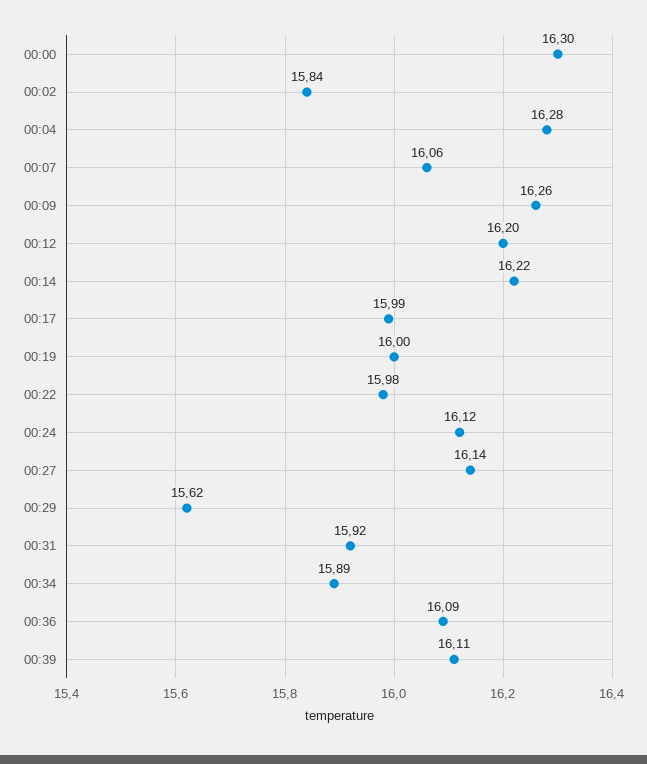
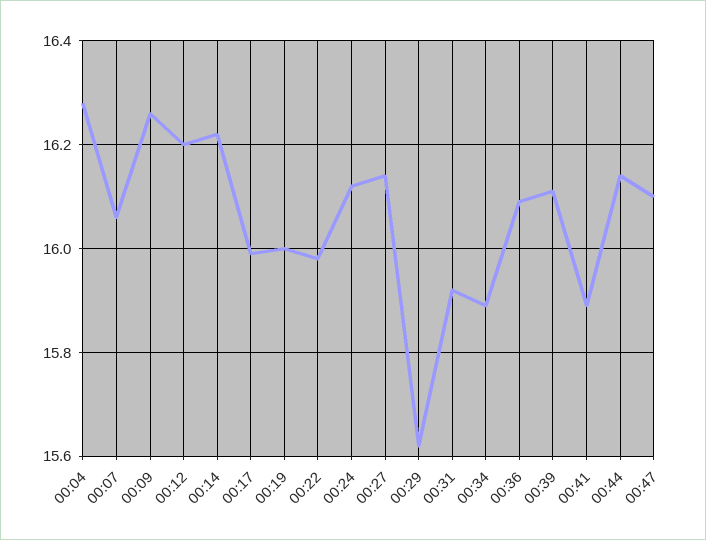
00:00: 16.3 -> none
00:02: 15.84 -> none
00:41: none -> 15.9
00:44: none -> 16.15
00:47: none -> 16.1

